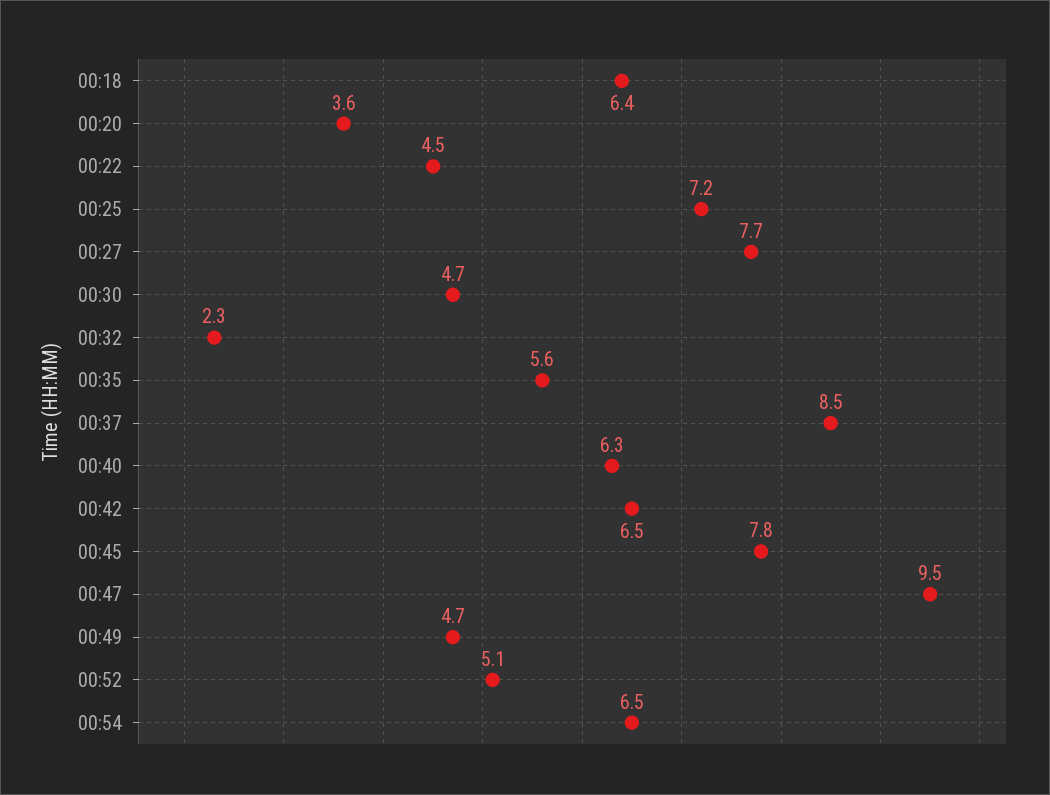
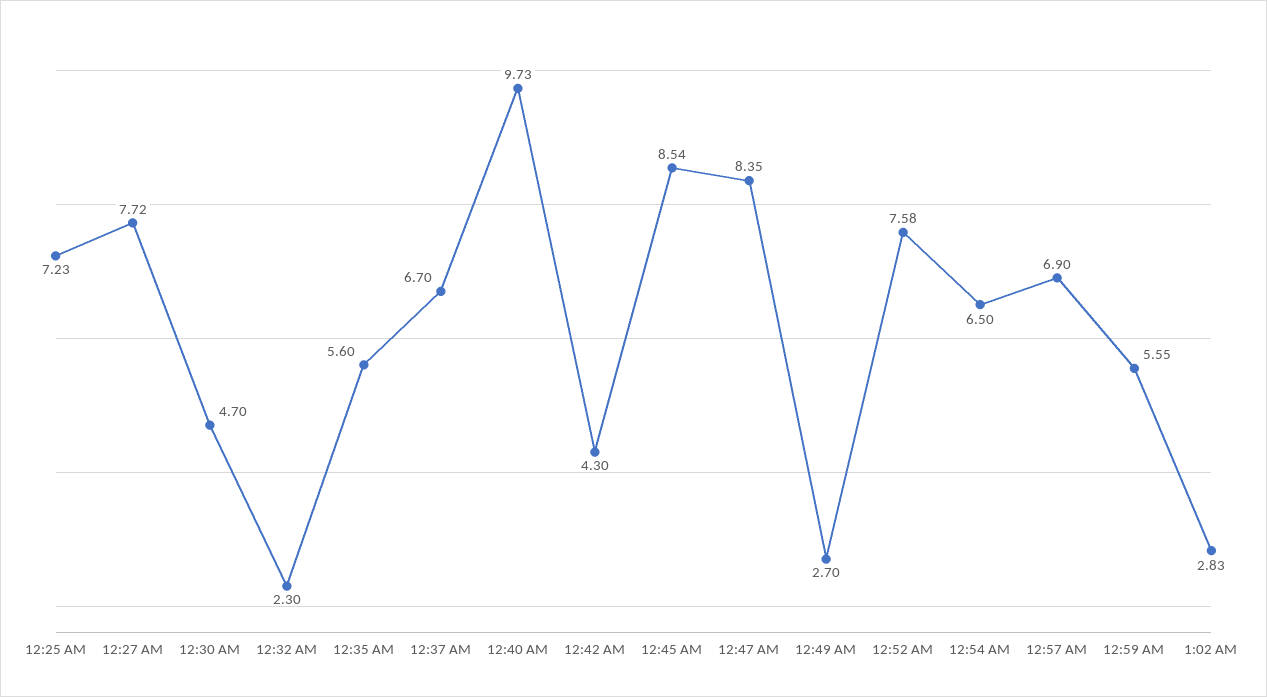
00:18: 6.4 -> none
00:20: 3.6 -> none
00:22: 4.5 -> none
00:37: 8.5 -> 6.7
00:40: 6.3 -> 9.73
00:42: 6.5 -> 4.3
00:45: 7.8 -> 8.54
00:47: 9.5 -> 8.35
00:49: 4.7 -> 2.7
00:52: 5.1 -> 7.58
12:57 AM: none -> 6.9
12:59 AM: none -> 5.55
1:02 AM: none -> 2.83

